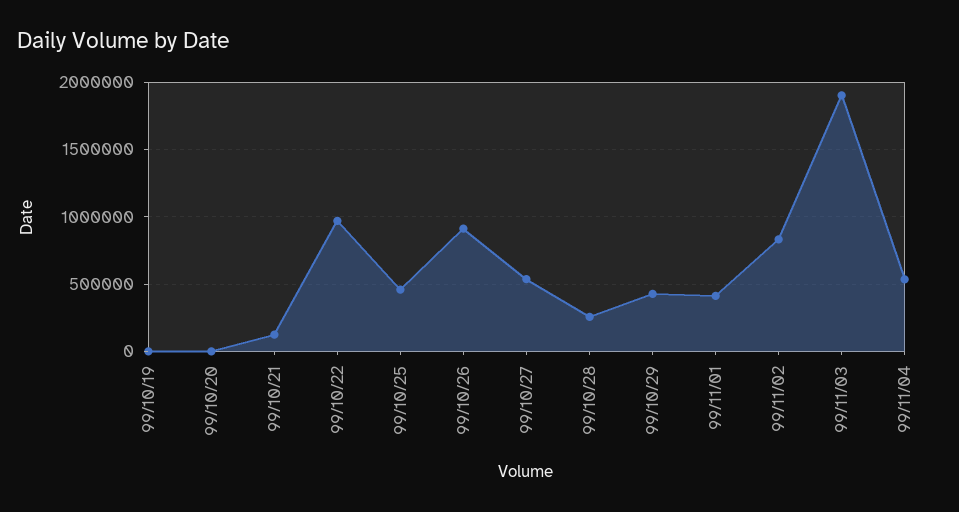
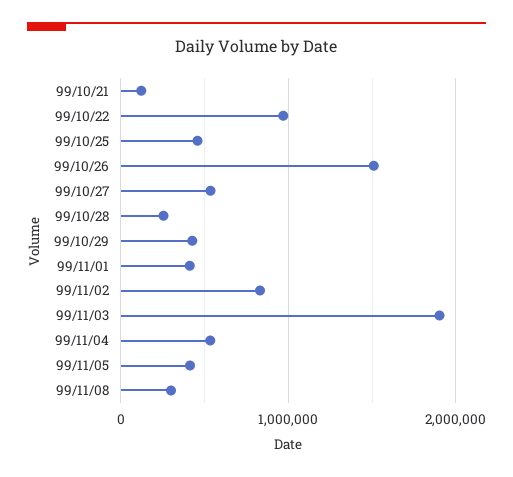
99/10/19: 0 -> none
99/10/20: 0 -> none
99/10/26: 900000 -> 1500000
99/11/05: none -> 400000
99/11/08: none -> 300000

